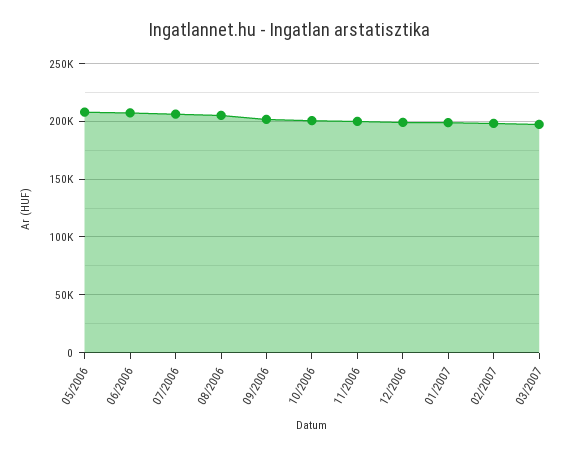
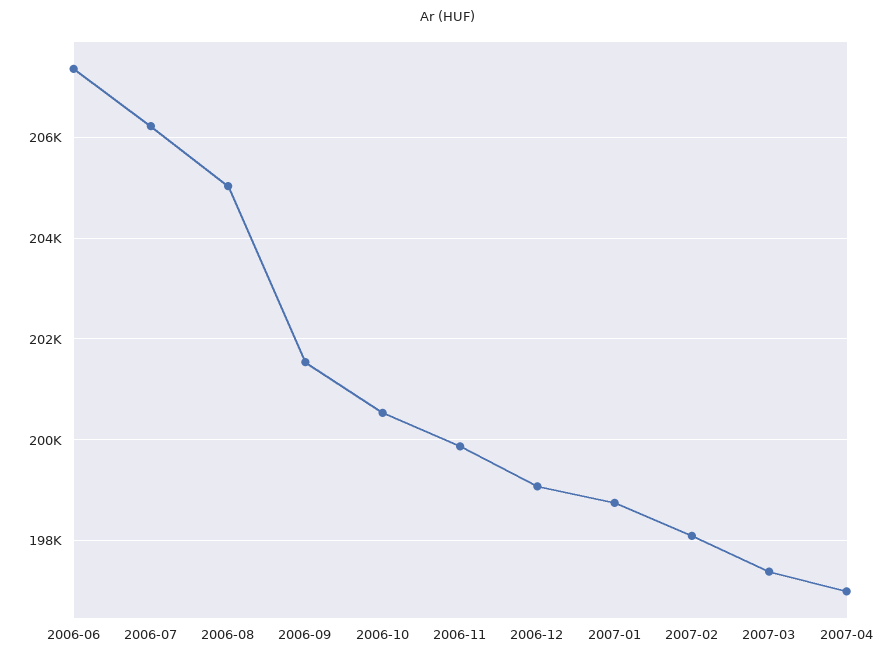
05/2006: 210000 -> none
2007-04: none -> 197000

